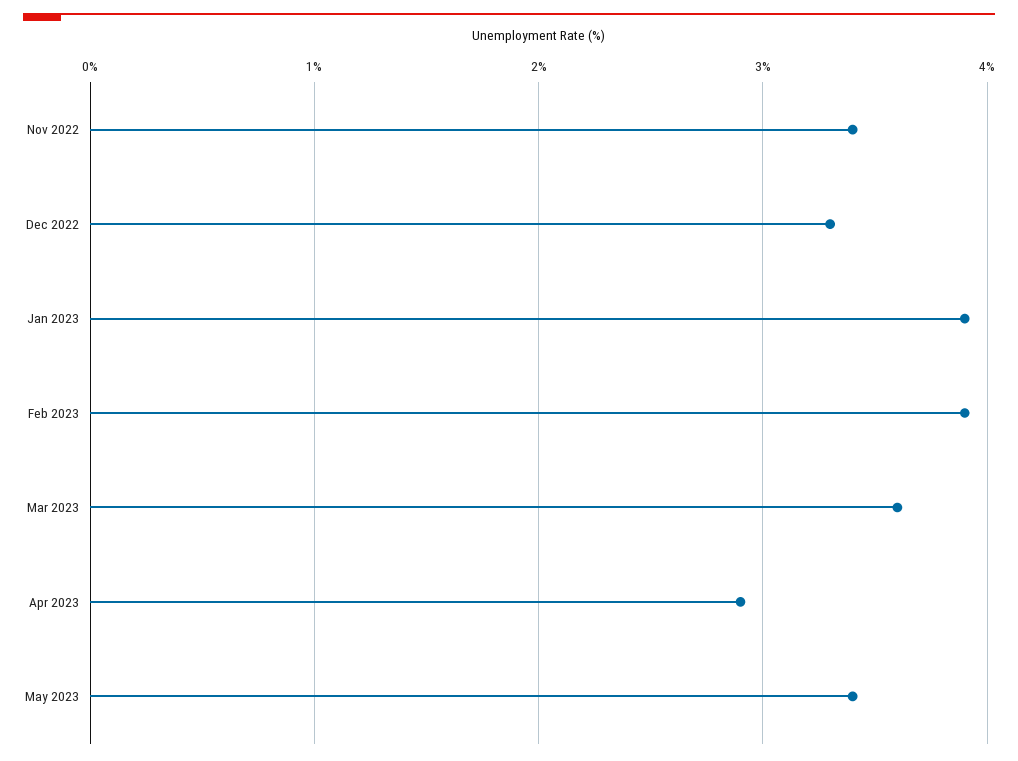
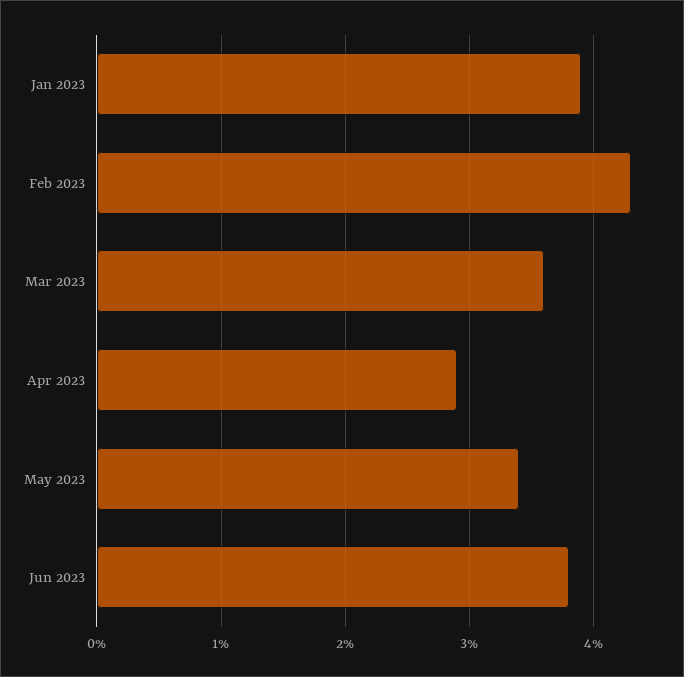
Nov 2022: 3.4 -> none
Dec 2022: 3.3 -> none
Feb 2023: 3.9 -> 4.3
Jun 2023: none -> 3.8

